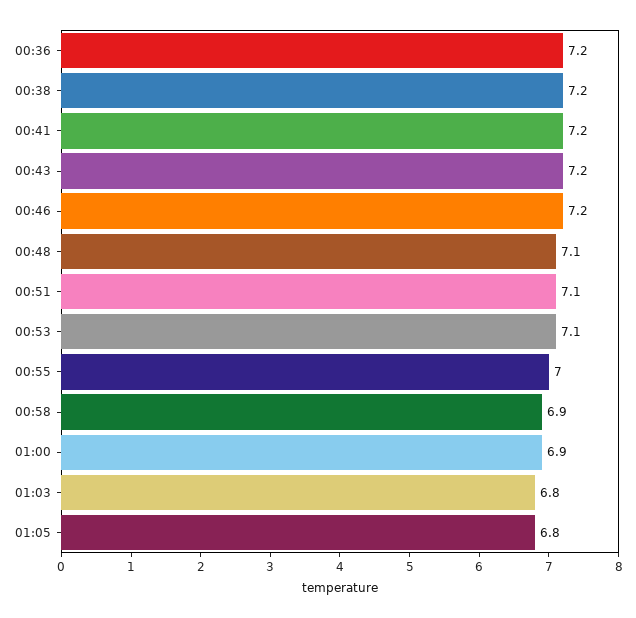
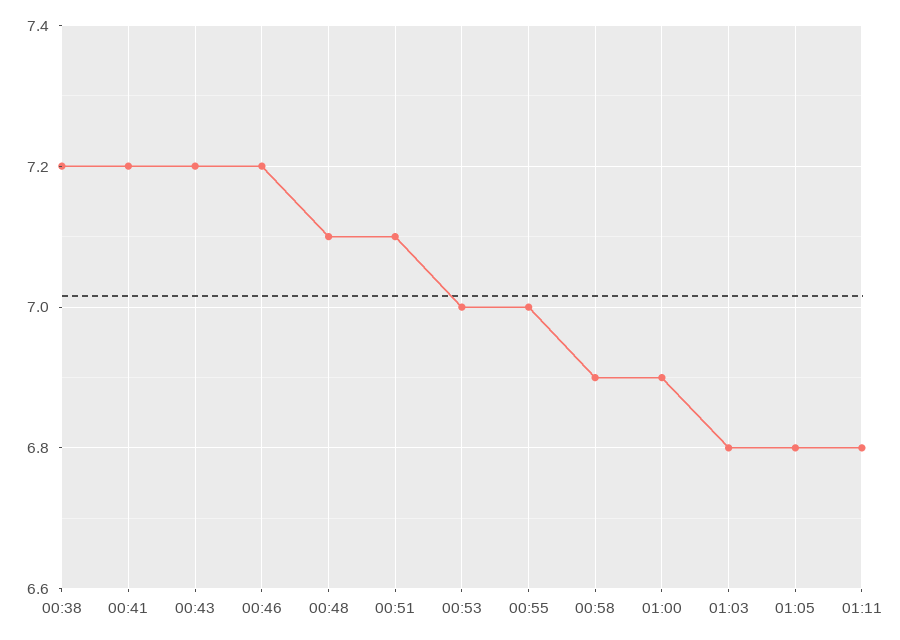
00:36: 7.2 -> none
00:53: 7.1 -> 7
01:11: none -> 6.8

